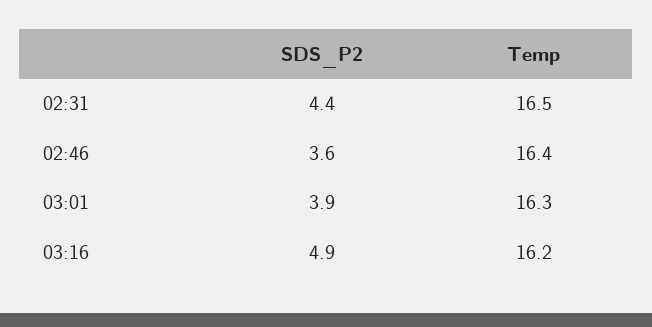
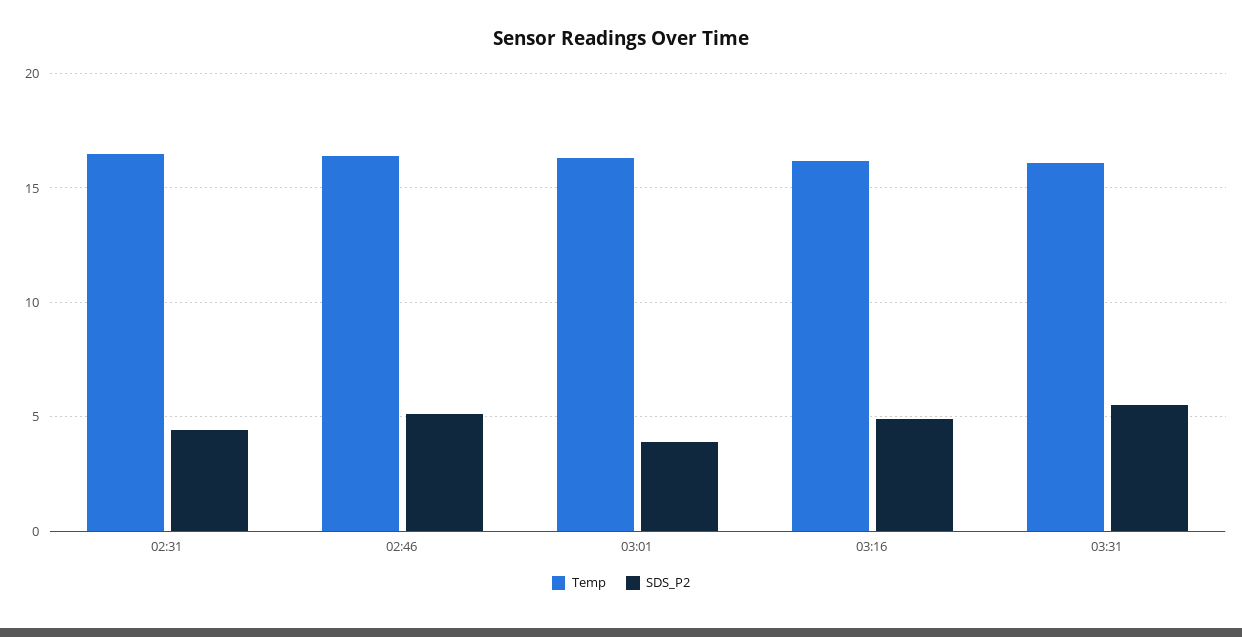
SDS_P2, 02:46: 3.6 -> 5
Temp, 03:31: none -> 16
SDS_P2, 03:31: none -> 5.5

